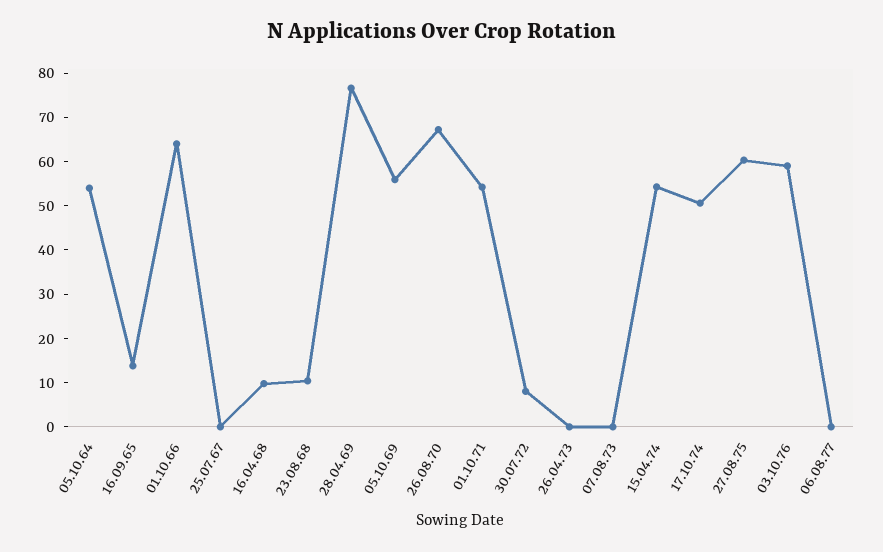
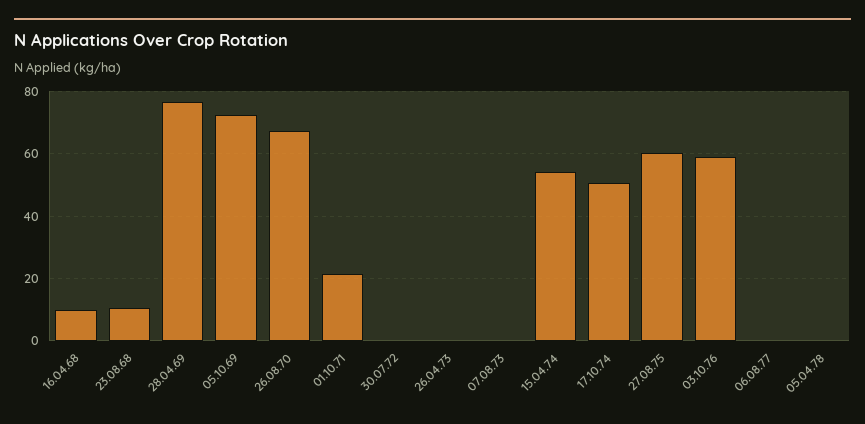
05.10.64: 54 -> none
16.09.65: 14 -> none
01.10.66: 64 -> none
25.07.67: 0 -> none
05.10.69: 56 -> 72
01.10.71: 54 -> 22
30.07.72: 8 -> 0
05.04.78: none -> 0

